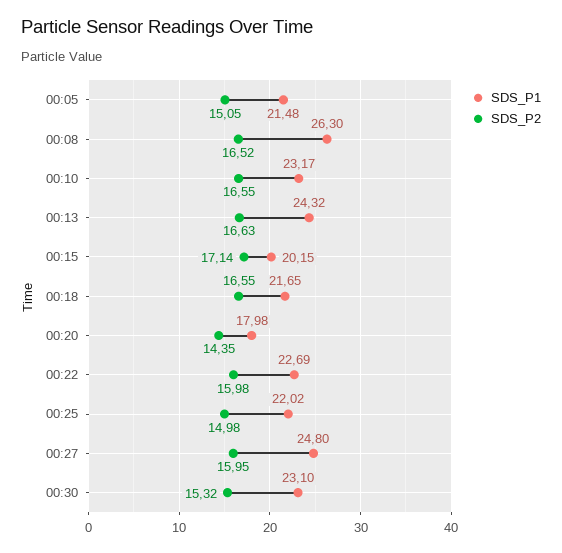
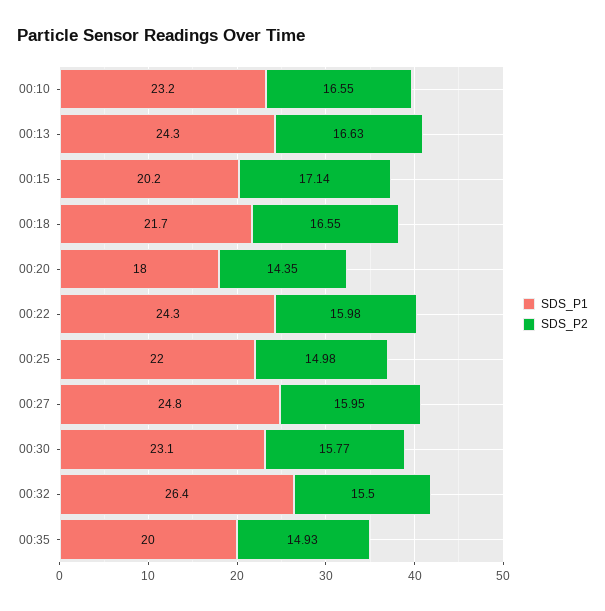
SDS_P1, 00:05: 21.48 -> none
SDS_P2, 00:05: 15.05 -> none
SDS_P1, 00:08: 26.3 -> none
SDS_P2, 00:08: 16.52 -> none
SDS_P1, 00:22: 22.69 -> 24.3
SDS_P2, 00:30: 15.32 -> 15.77
SDS_P1, 00:32: none -> 26.4
SDS_P2, 00:32: none -> 15.5
SDS_P1, 00:35: none -> 20
SDS_P2, 00:35: none -> 14.93

